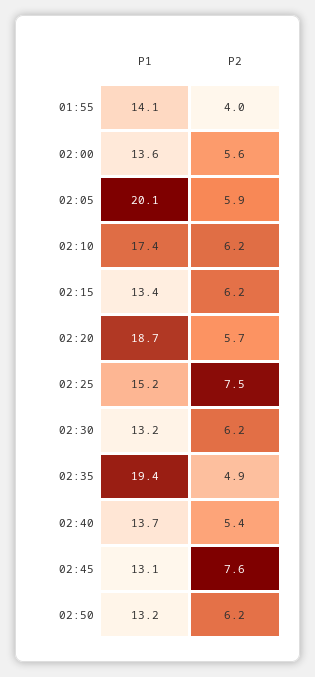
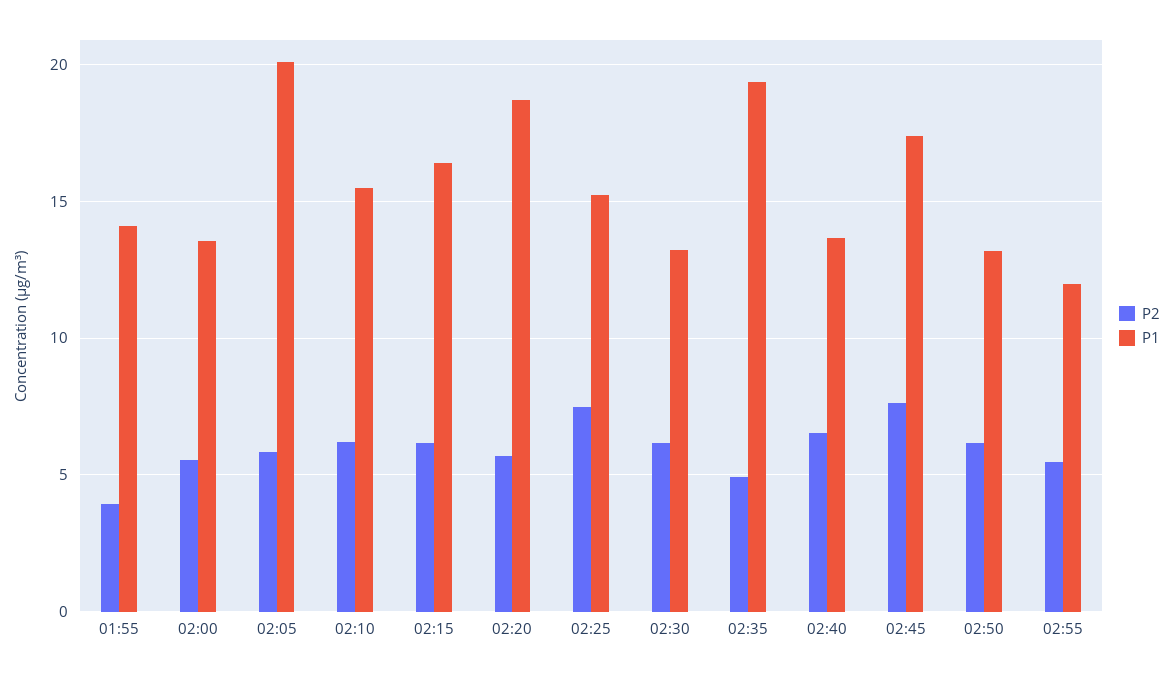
P1, 02:10: 17.4 -> 15.5
P1, 02:15: 13.4 -> 16.5
P2, 02:40: 5.4 -> 6.5
P1, 02:45: 13.1 -> 17.5
P2, 02:55: none -> 5.5
P1, 02:55: none -> 12

